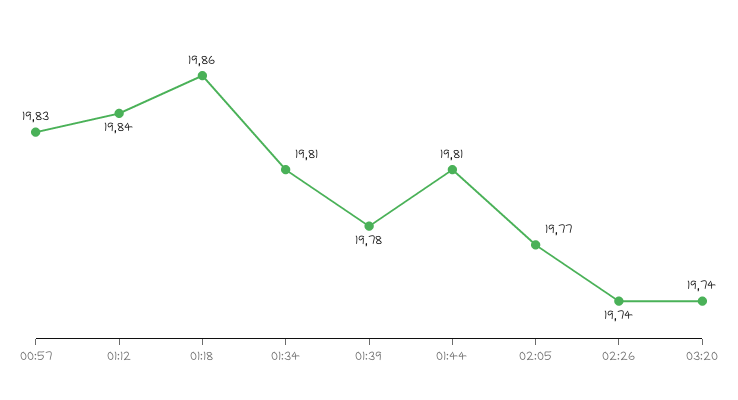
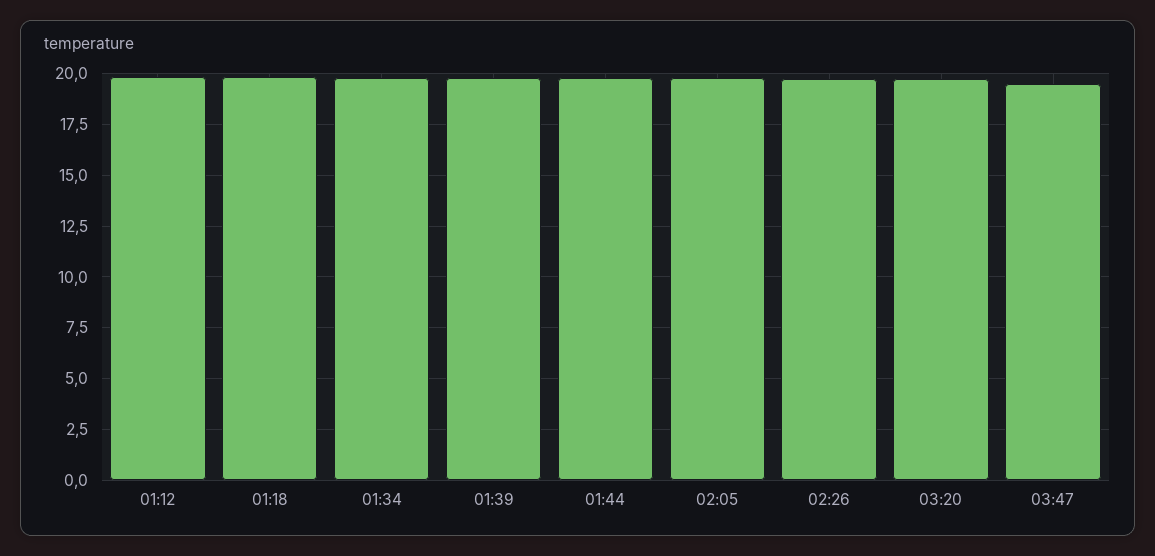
00:57: 19.83 -> none
03:47: none -> 19.5

